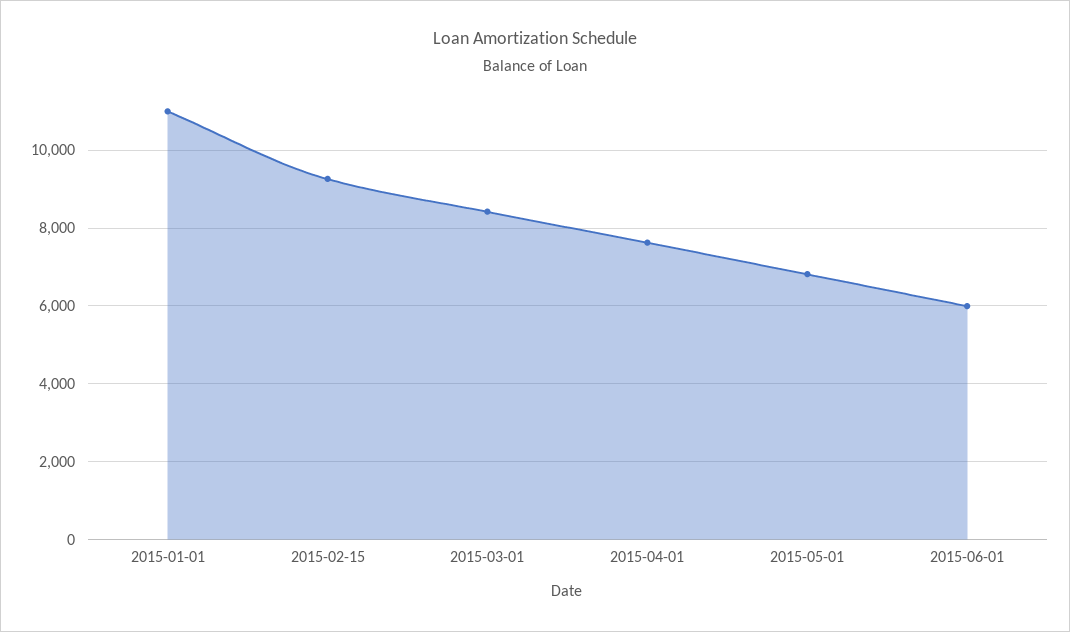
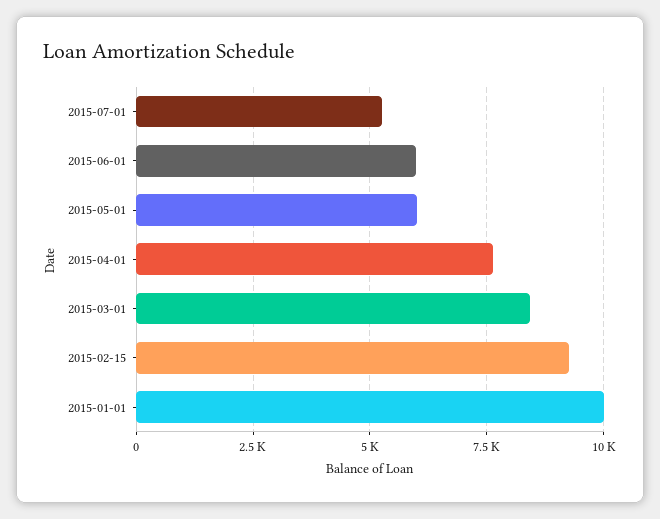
2015-01-01: 11000 -> 10000
2015-05-01: 6800 -> 6000
2015-07-01: none -> 5250

